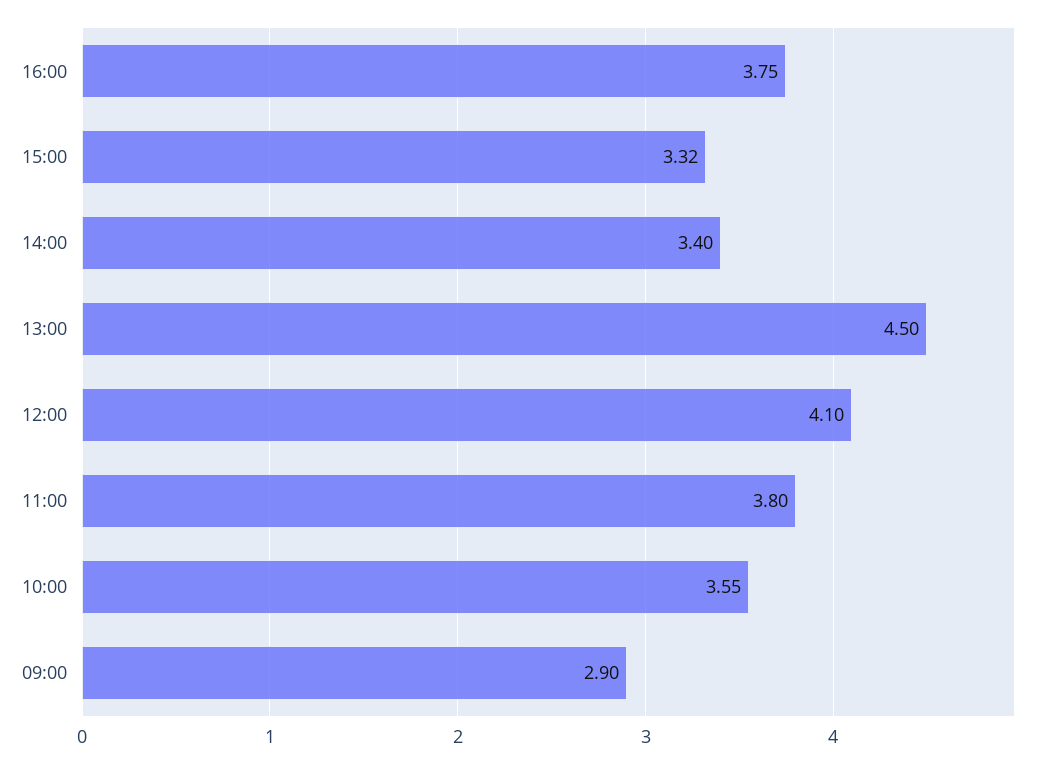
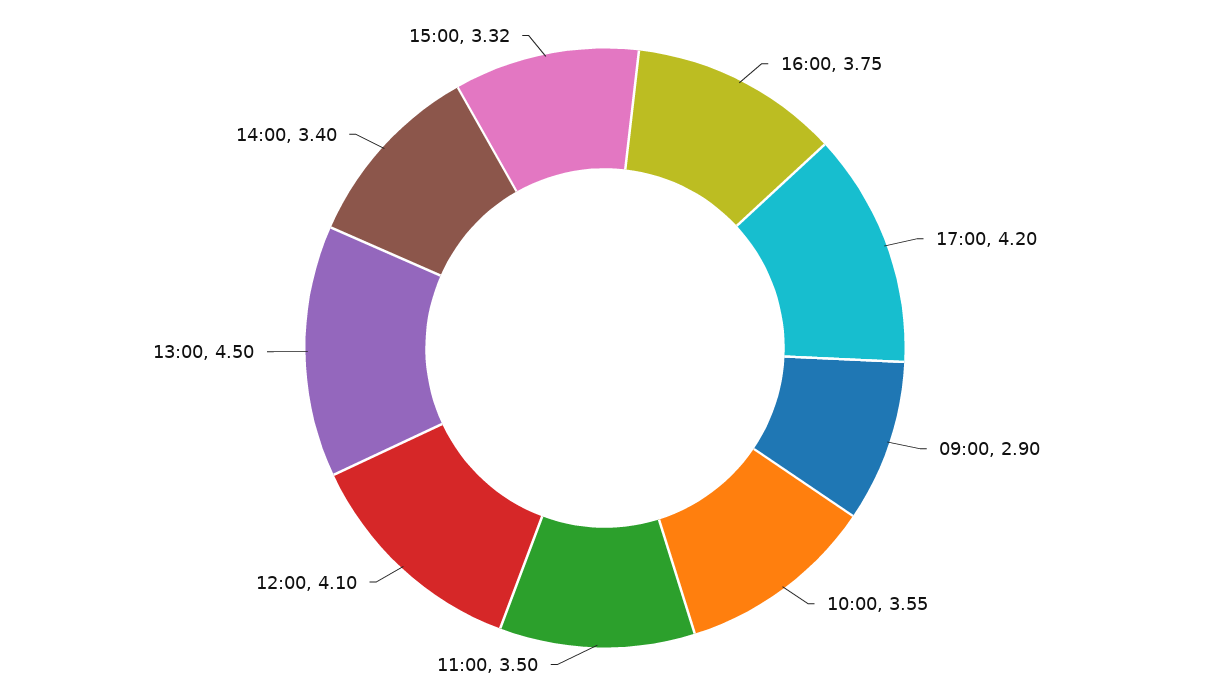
11:00: 3.8 -> 3.5
17:00: none -> 4.2

